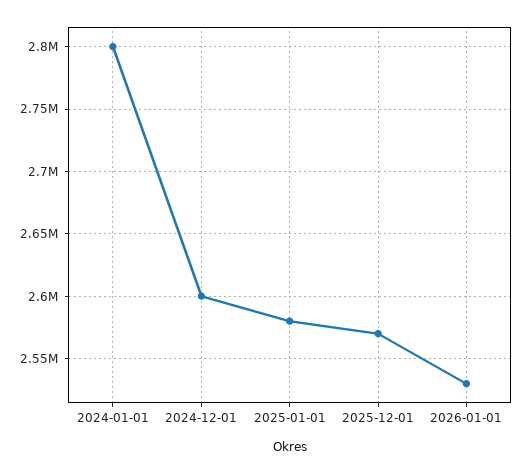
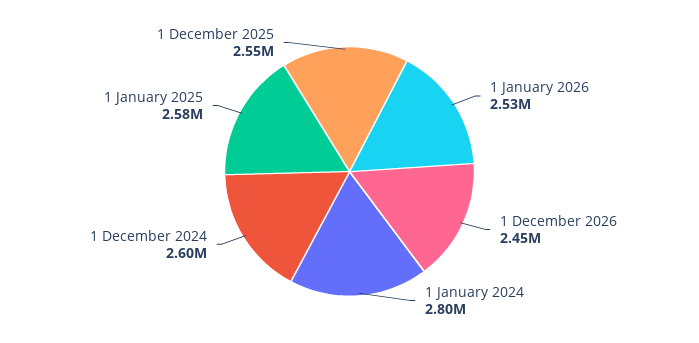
2025-12-01: 2570000 -> 2550000
1 December 2026: none -> 2450000

